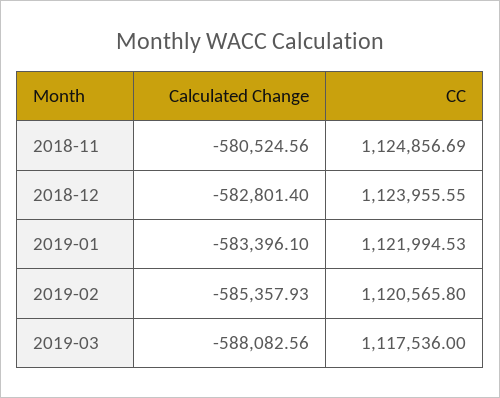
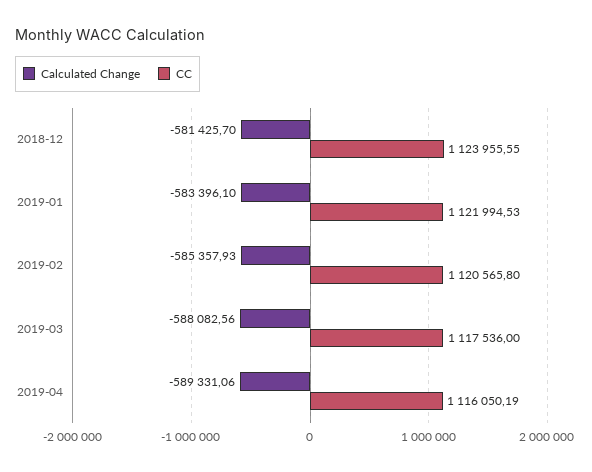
Calculated Change, 2018-11: -580524.56 -> none
CC, 2018-11: 1124856.69 -> none
Calculated Change, 2018-12: -582801.4 -> -581425.7
Calculated Change, 2019-04: none -> -589331.06
CC, 2019-04: none -> 1116050.19

